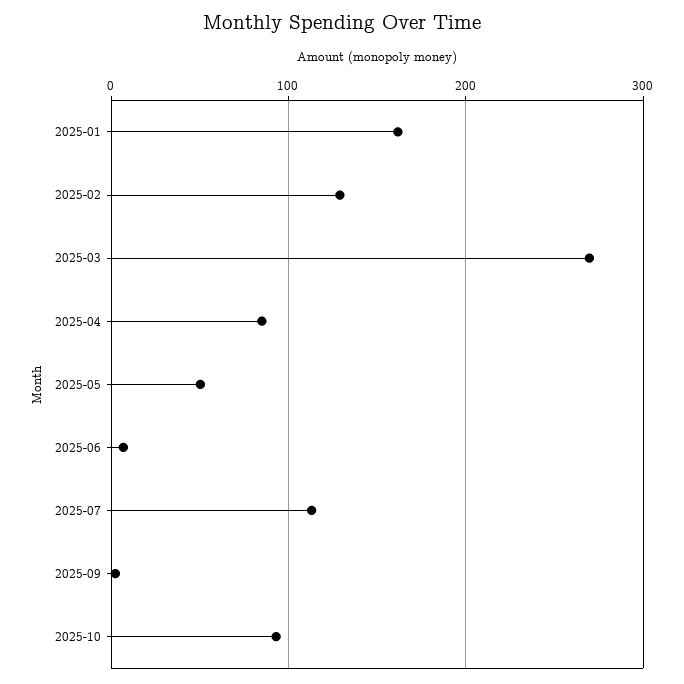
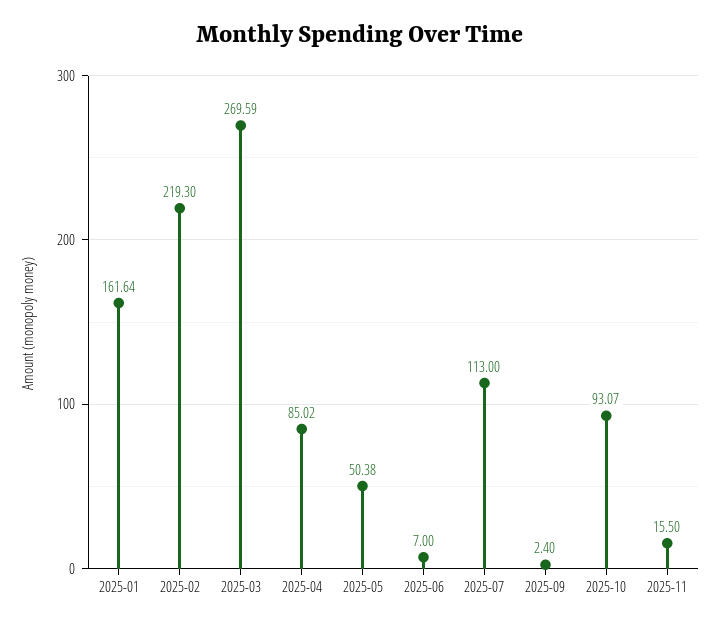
2025-02: 130 -> 219.3
2025-11: none -> 15.5

